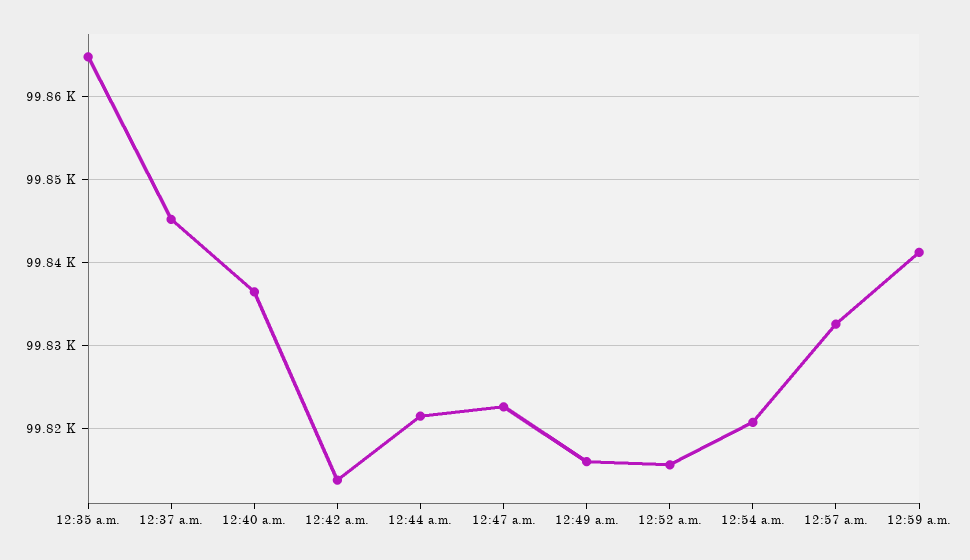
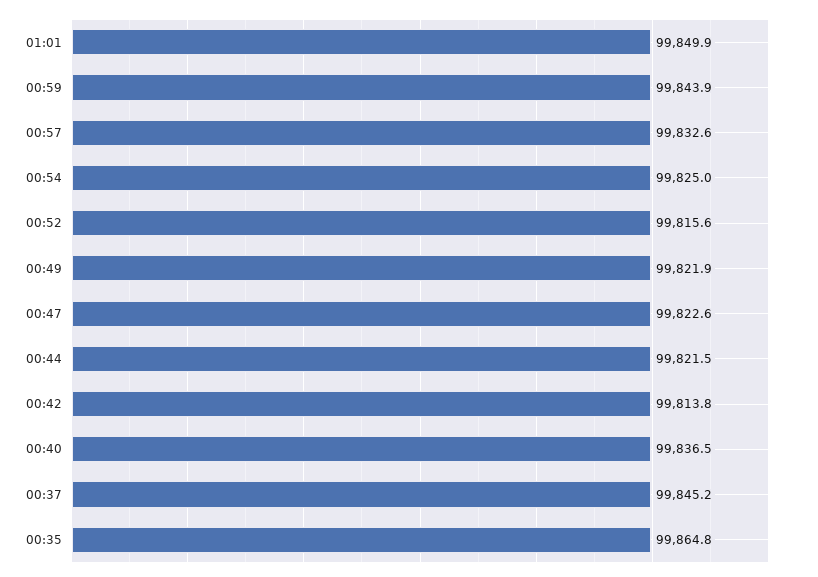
12:49 a.m.: 99816 -> 99821.9
12:54 a.m.: 99821 -> 99825
12:59 a.m.: 99841 -> 99843.9
01:01: none -> 99849.9

